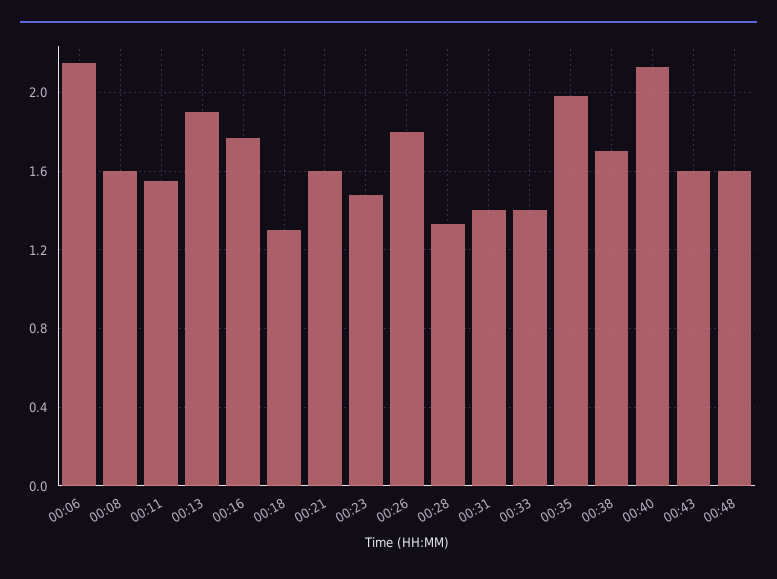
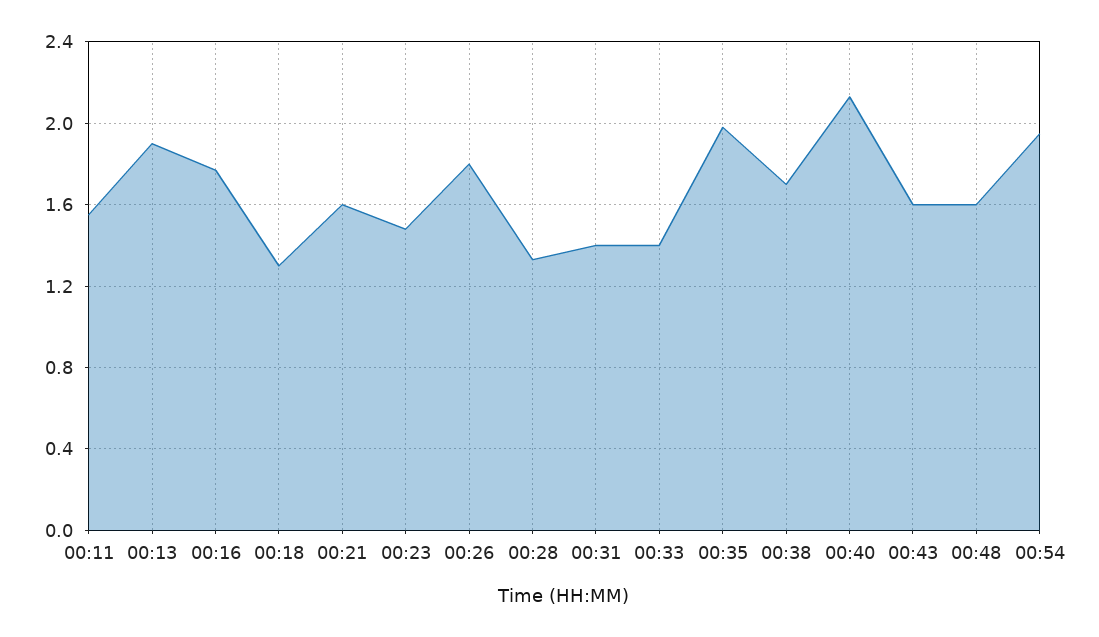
00:06: 2.15 -> none
00:08: 1.6 -> none
00:54: none -> 1.95

